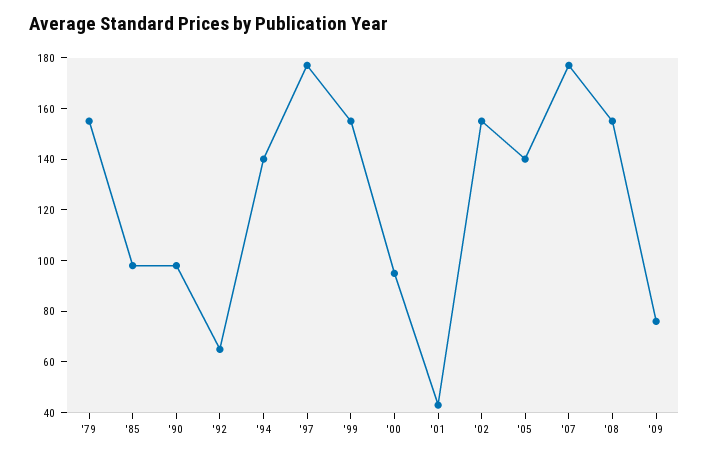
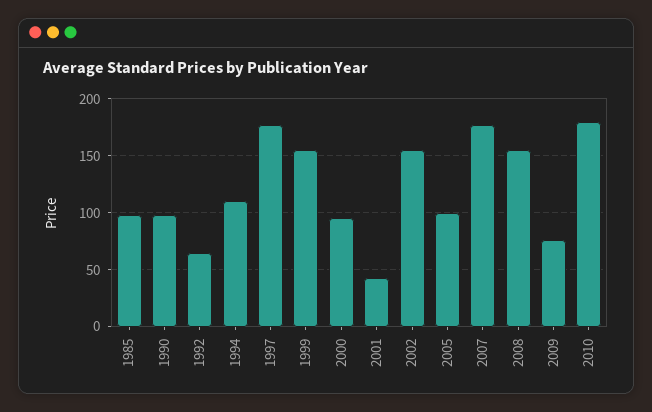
'79: 155 -> none
'94: 140 -> 110
'05: 140 -> 100
2010: none -> 180

